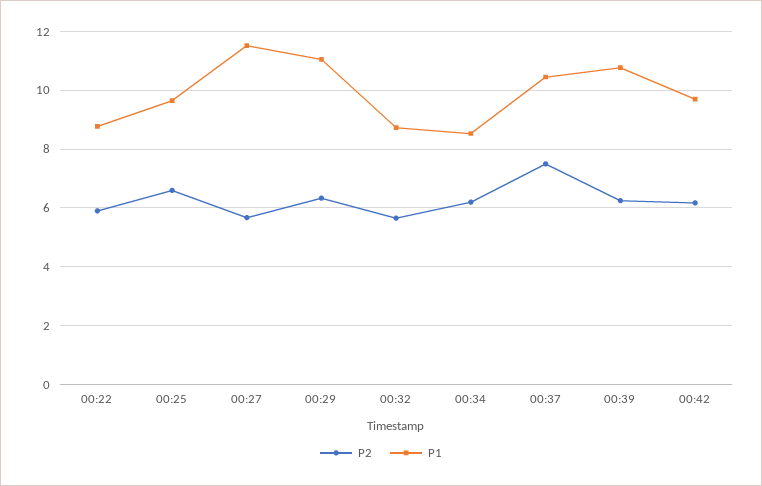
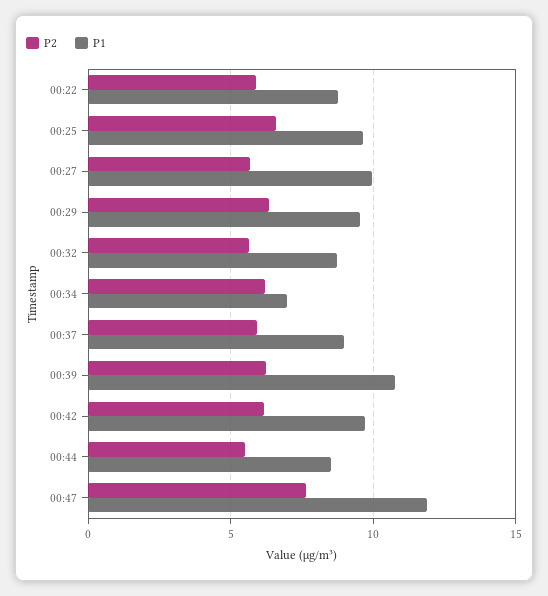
P1, 00:27: 11.5 -> 10
P1, 00:29: 11 -> 9.5
P1, 00:34: 8.5 -> 7
P2, 00:37: 7.5 -> 6
P1, 00:37: 10.5 -> 9
P2, 00:44: none -> 5.5
P1, 00:44: none -> 8.5
P2, 00:47: none -> 7.5
P1, 00:47: none -> 12

